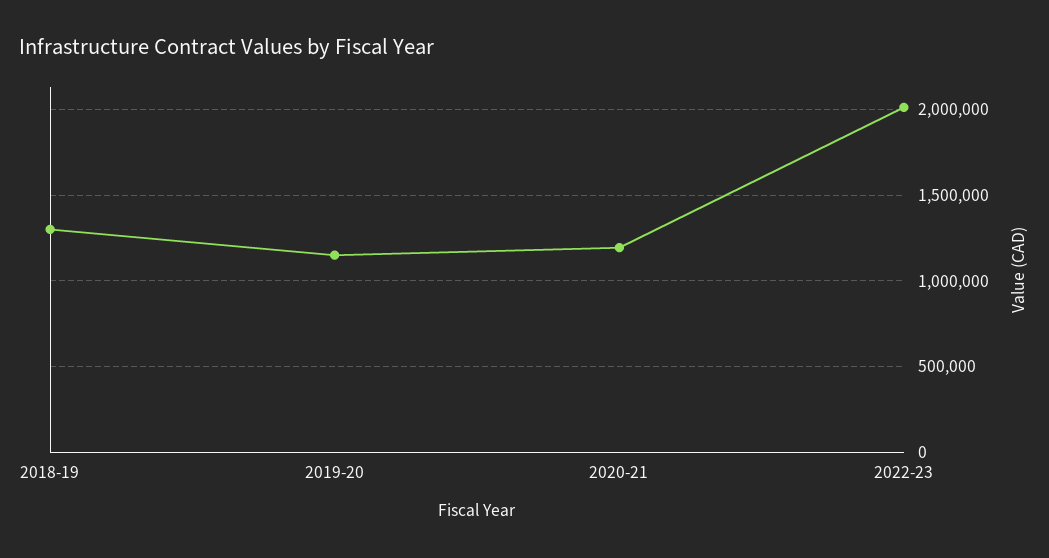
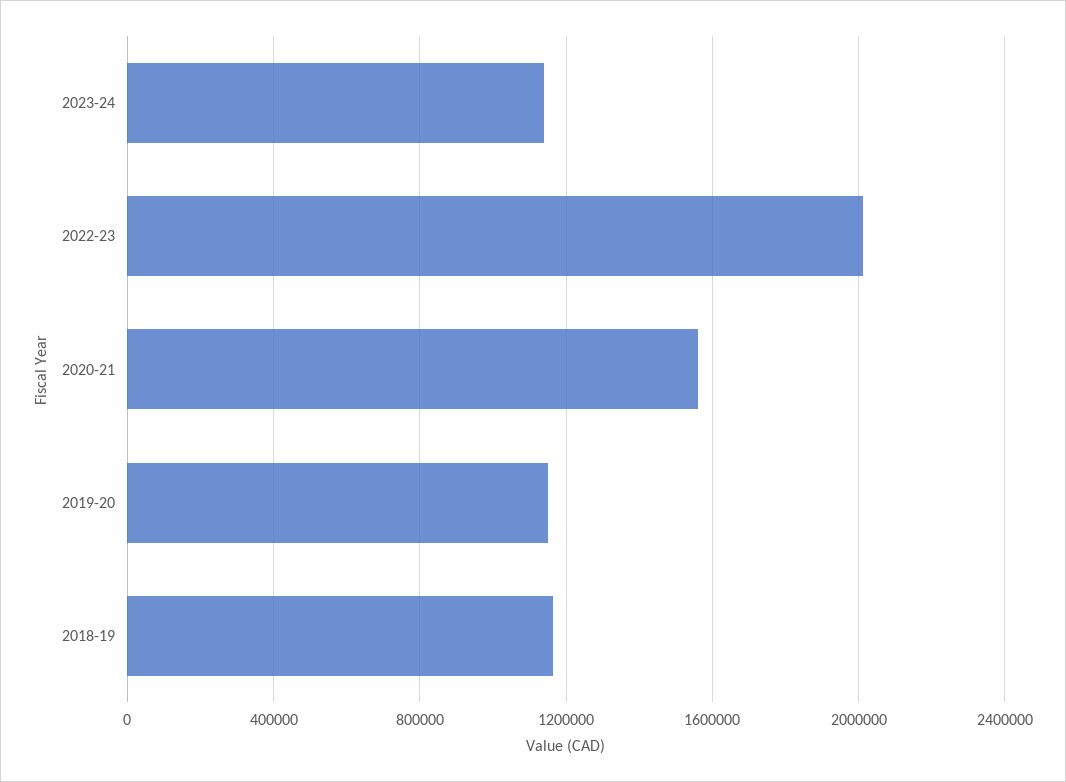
2018-19: 1300000 -> 1150000
2020-21: 1200000 -> 1550000
2023-24: none -> 1150000

